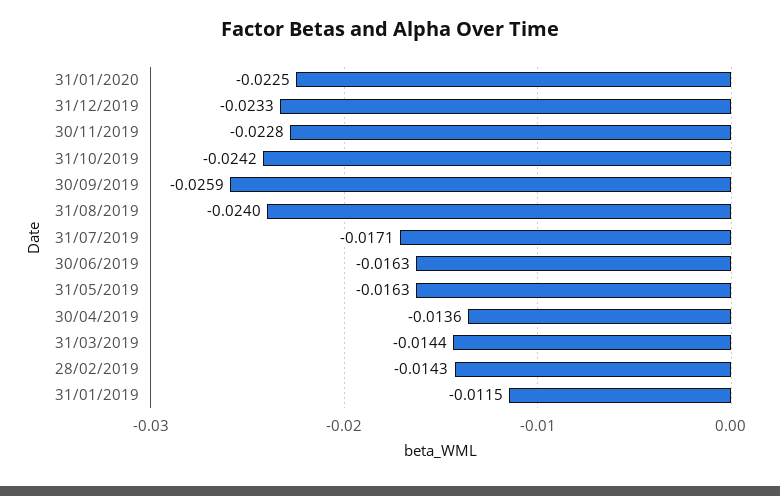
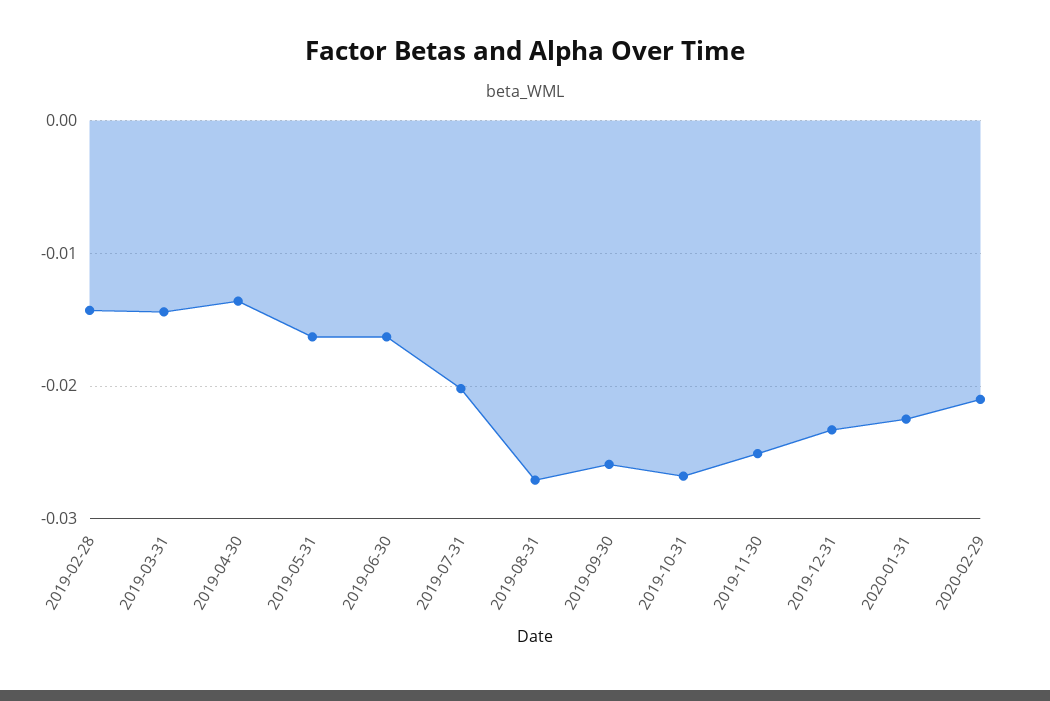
30/11/2019: -0.0228 -> -0.025
31/10/2019: -0.0242 -> -0.027
31/08/2019: -0.024 -> -0.027
31/07/2019: -0.0171 -> -0.02
31/01/2019: -0.0115 -> none
2020-02-29: none -> -0.021

